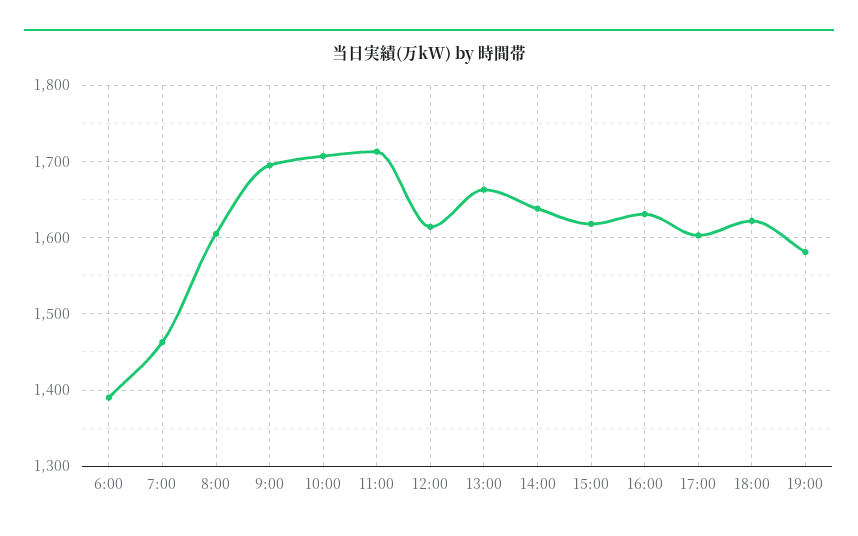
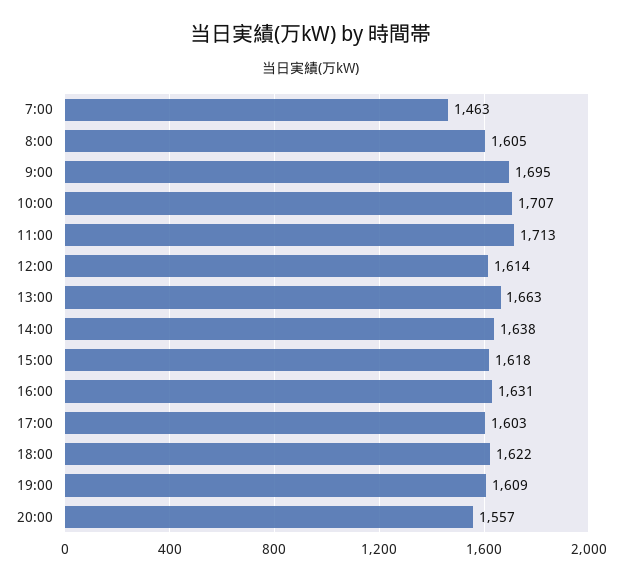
6:00: 1390 -> none
19:00: 1580 -> 1609
20:00: none -> 1557

